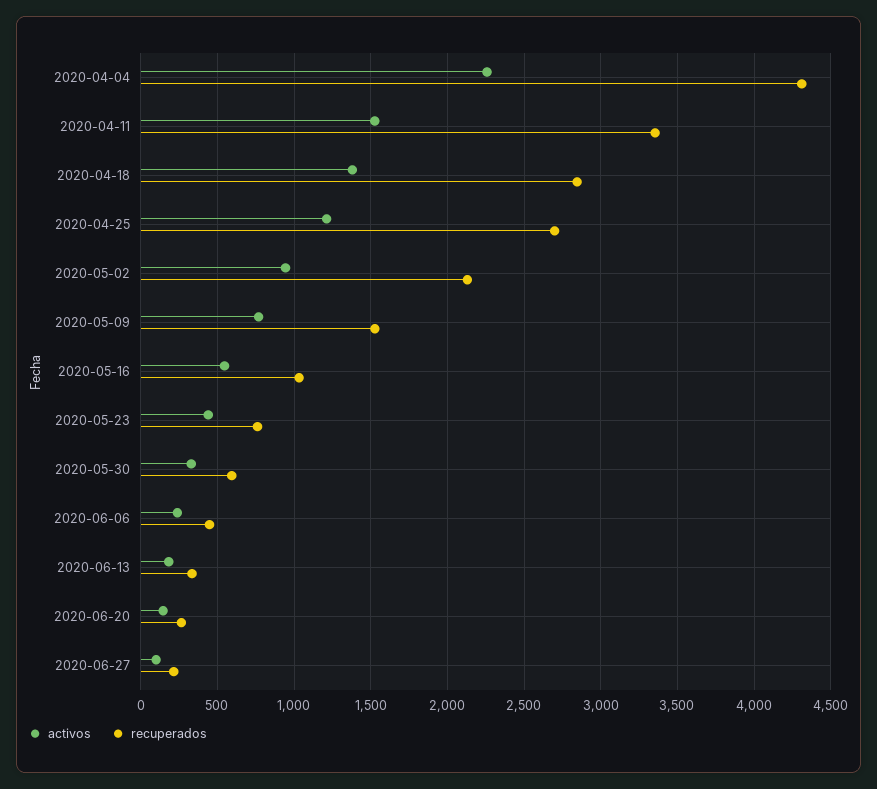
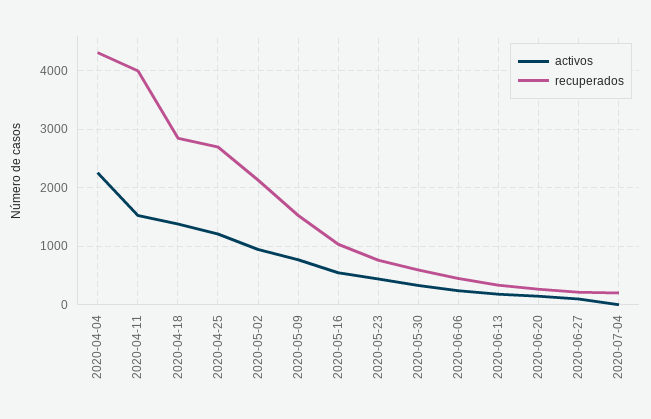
recuperados, 2020-04-11: 3350 -> 4000
activos, 2020-07-04: none -> 0
recuperados, 2020-07-04: none -> 200

